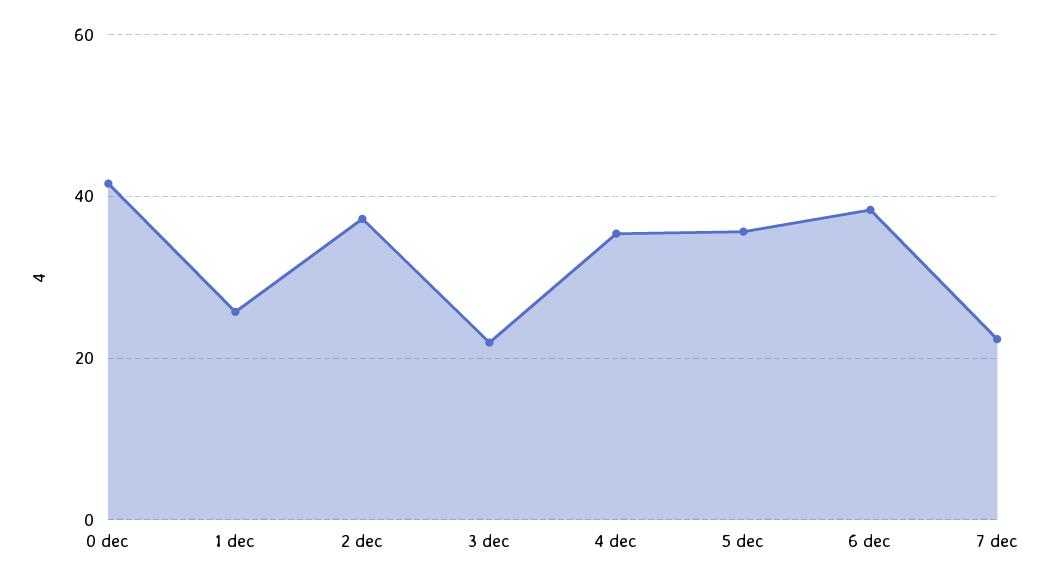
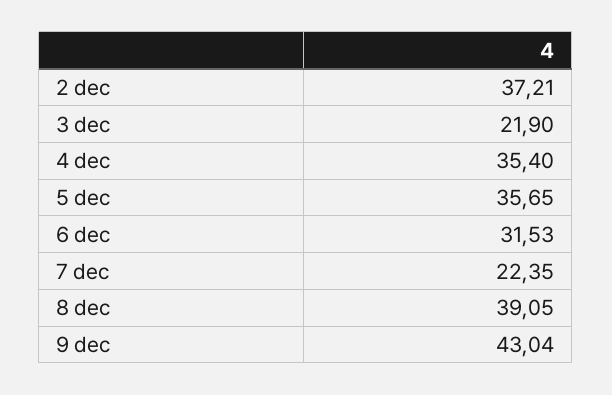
0 dec: 42 -> none
1 dec: 26 -> none
6 dec: 38 -> 31.53
8 dec: none -> 39.05
9 dec: none -> 43.04

